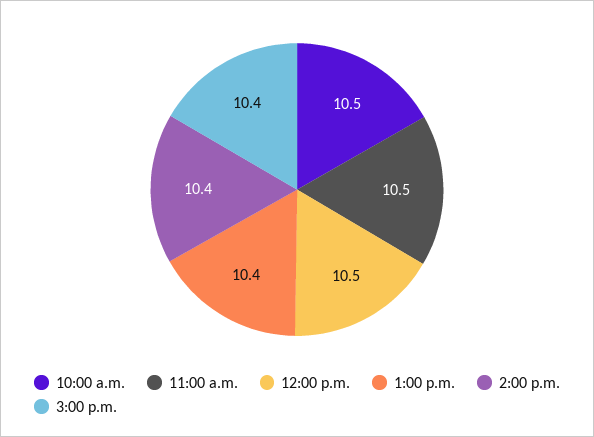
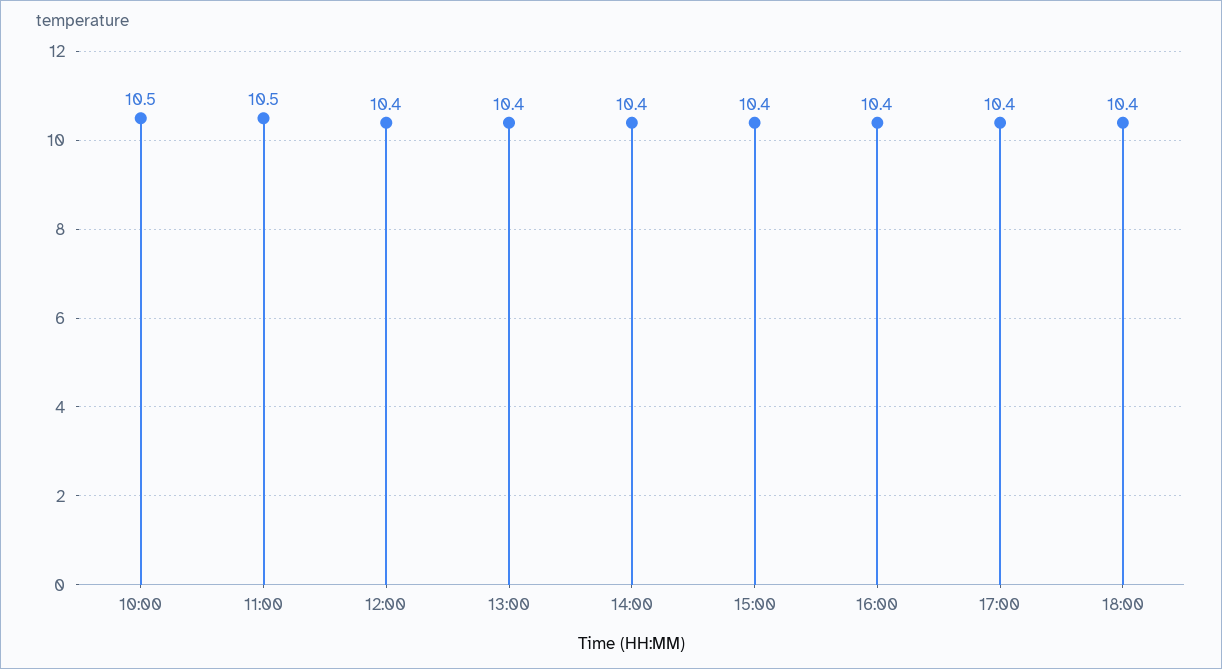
12:00 p.m.: 10.5 -> 10.4
16:00: none -> 10.4
17:00: none -> 10.4
18:00: none -> 10.4

